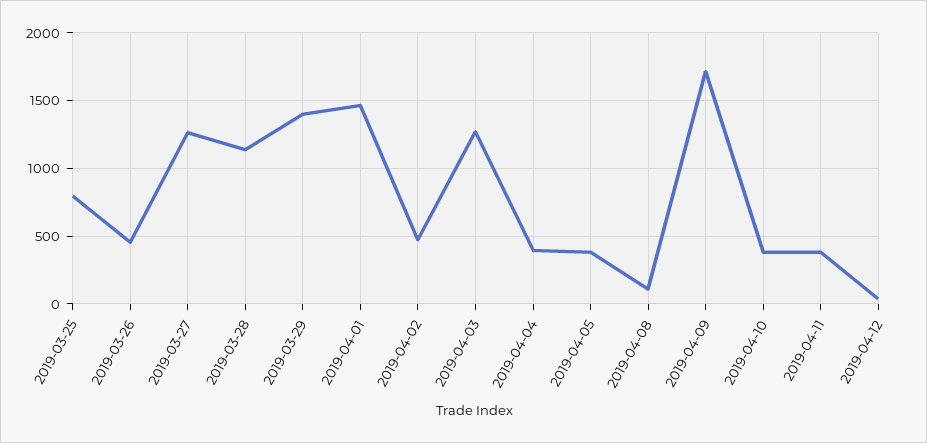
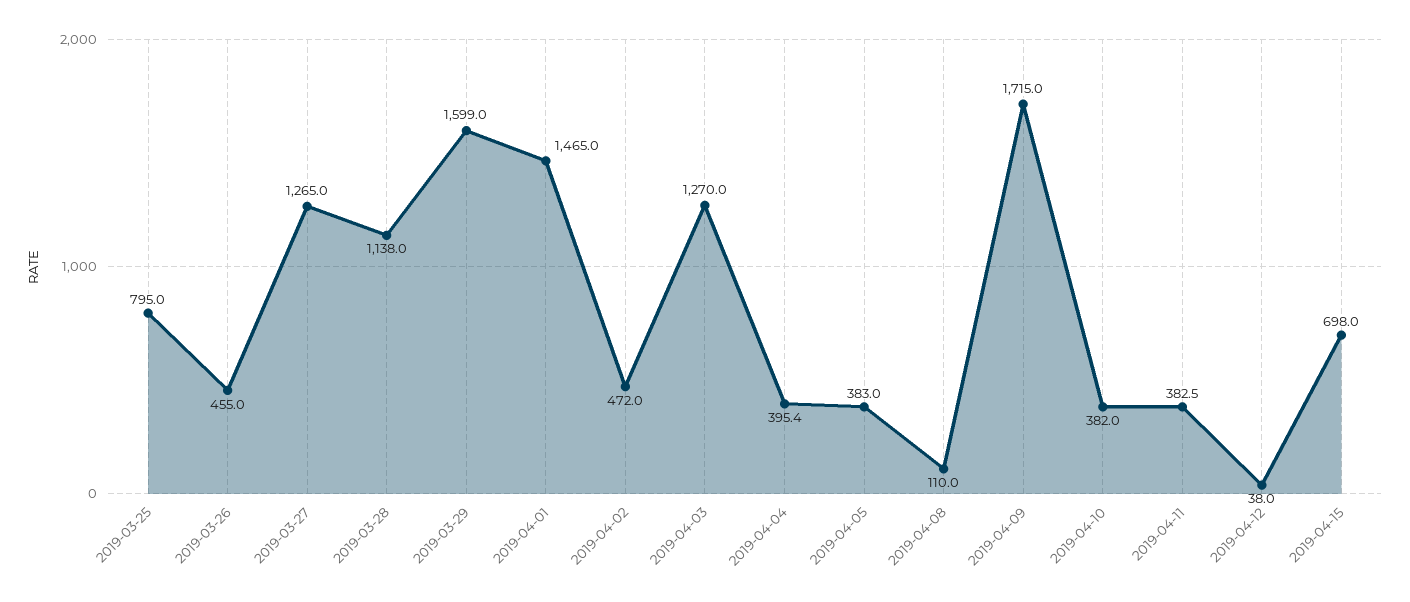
2019-03-29: 1400 -> 1599
2019-04-15: none -> 698

